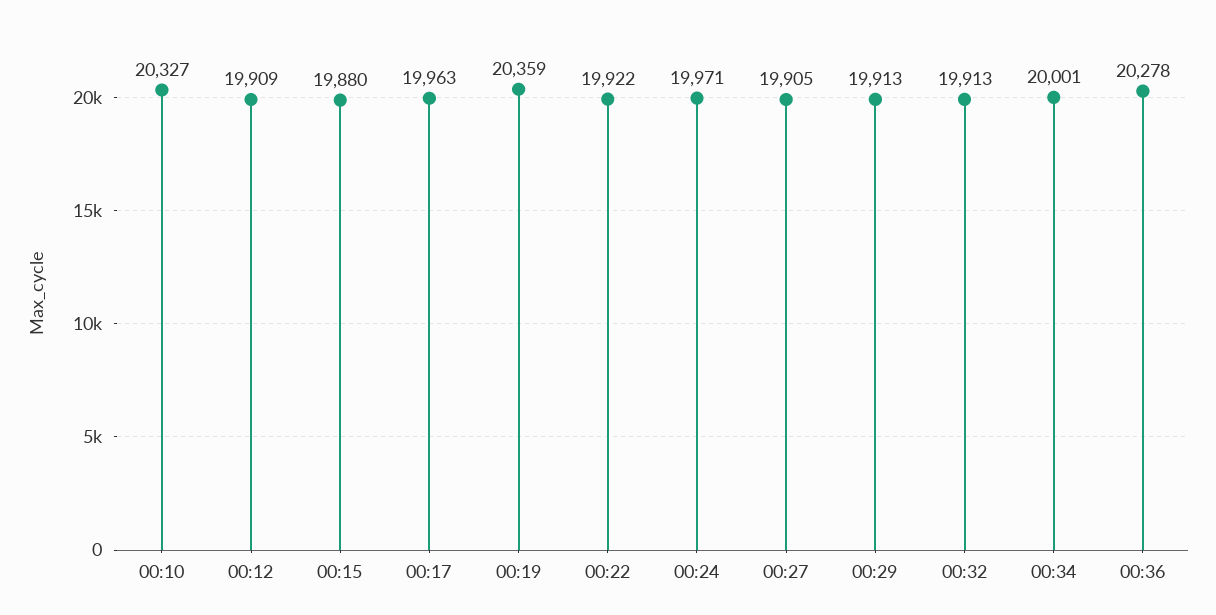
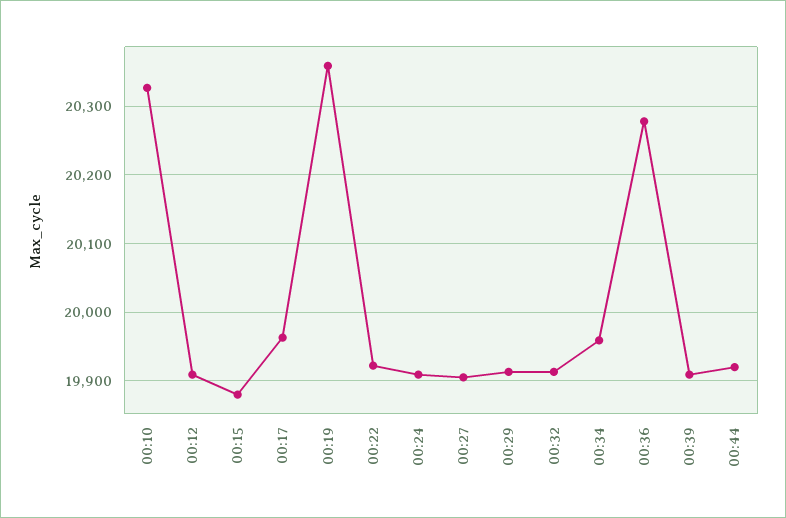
00:24: 19971 -> 19910
00:34: 20001 -> 19960
00:39: none -> 19910
00:44: none -> 19920

